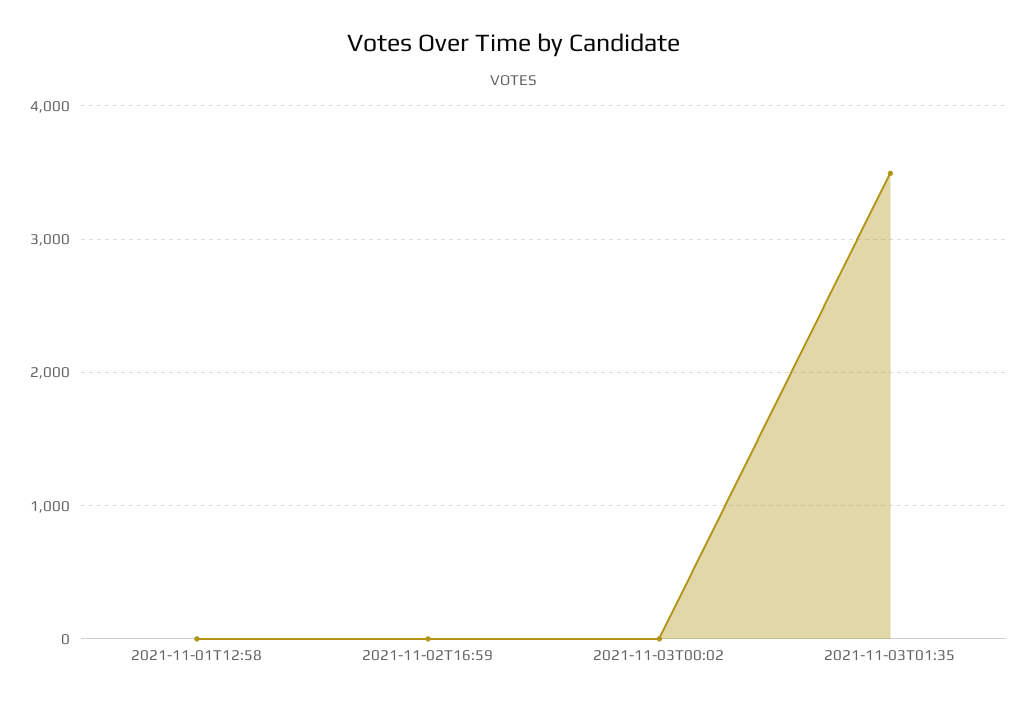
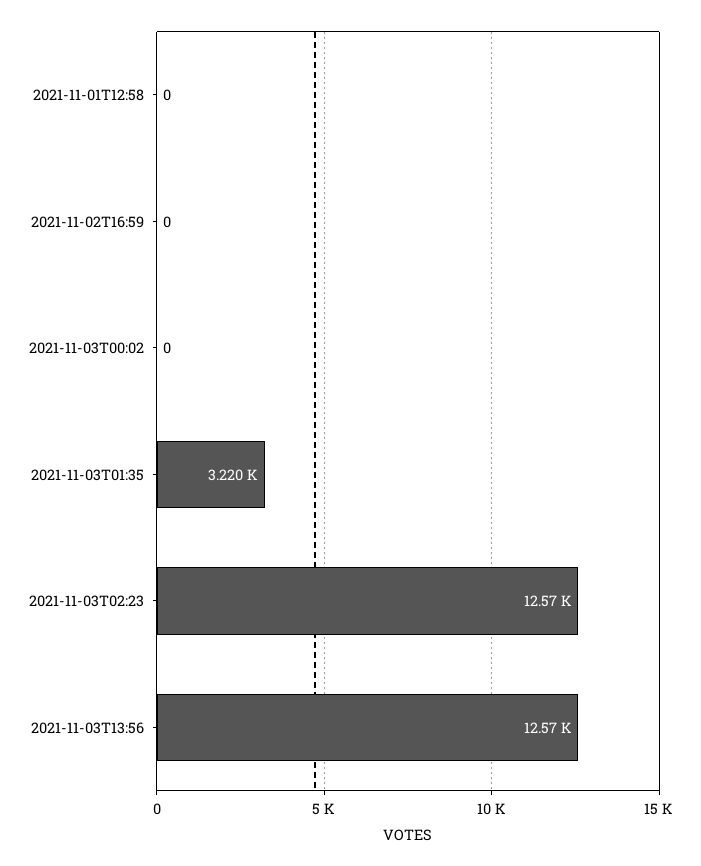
2021-11-03T01:35: 3500 -> 3220
2021-11-03T02:23: none -> 12570
2021-11-03T13:56: none -> 12570

